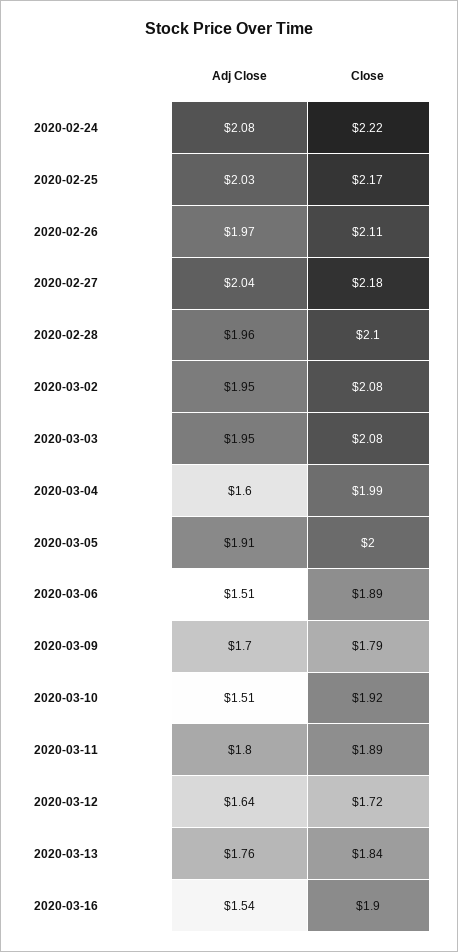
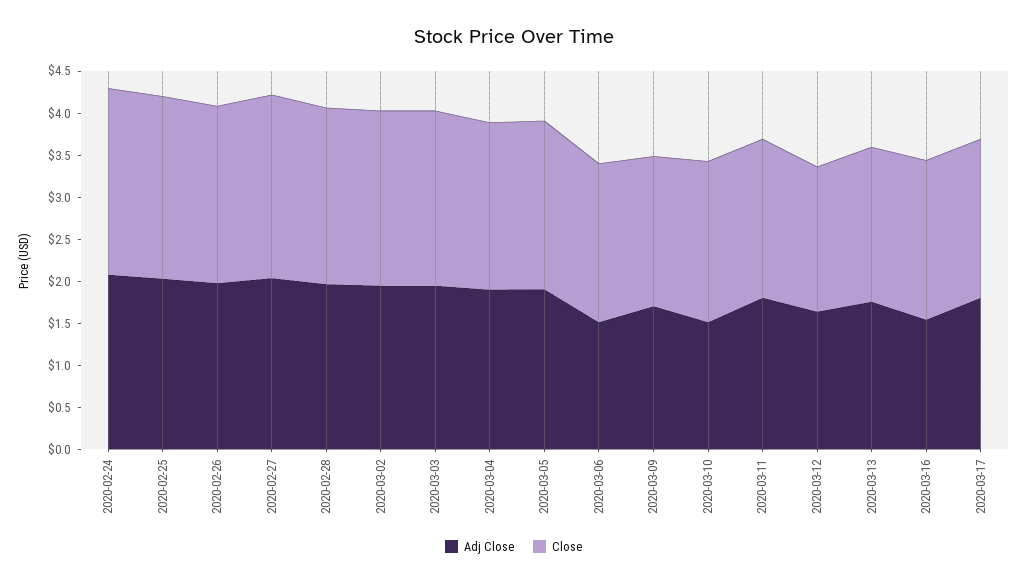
Adj Close, 2020-03-04: 1.6 -> 1.9
Adj Close, 2020-03-17: none -> 1.8
Close, 2020-03-17: none -> 1.9

